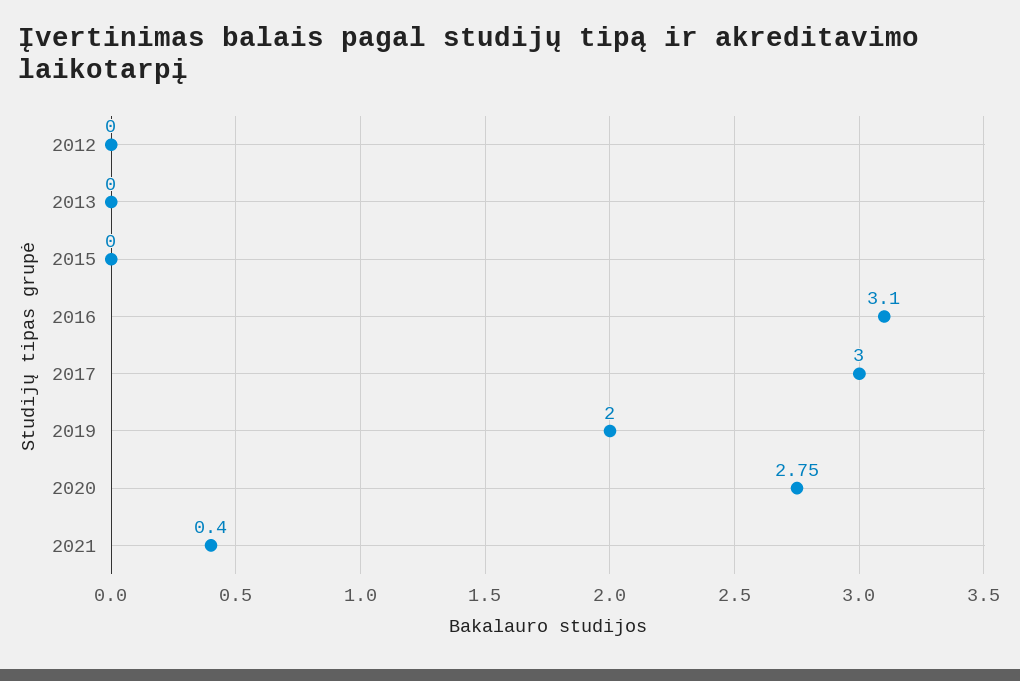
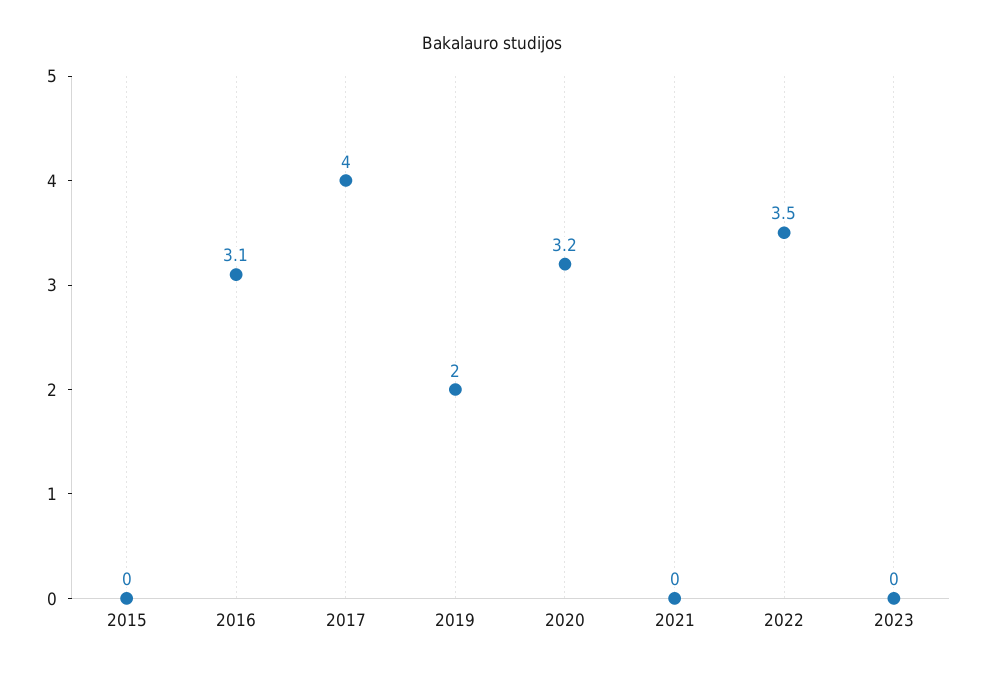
2012: 0 -> none
2013: 0 -> none
2017: 3 -> 4
2020: 2.75 -> 3.2
2021: 0.4 -> 0
2022: none -> 3.5
2023: none -> 0

